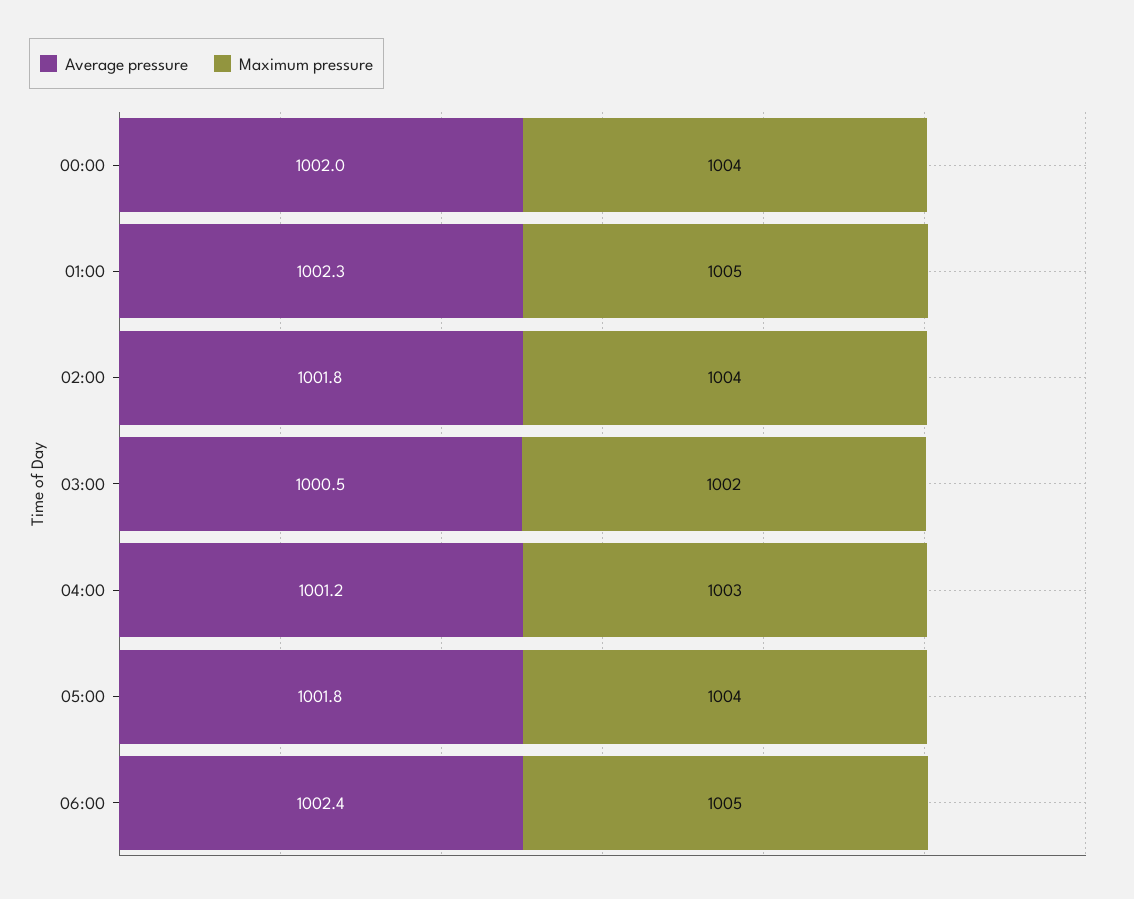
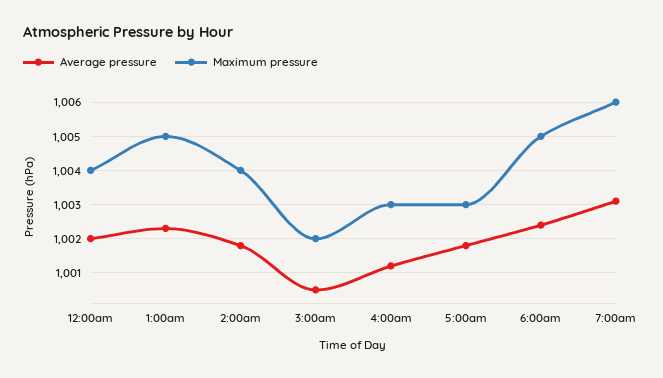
Maximum pressure, 05:00: 1004 -> 1003
Average pressure, 7:00am: none -> 1003
Maximum pressure, 7:00am: none -> 1006

